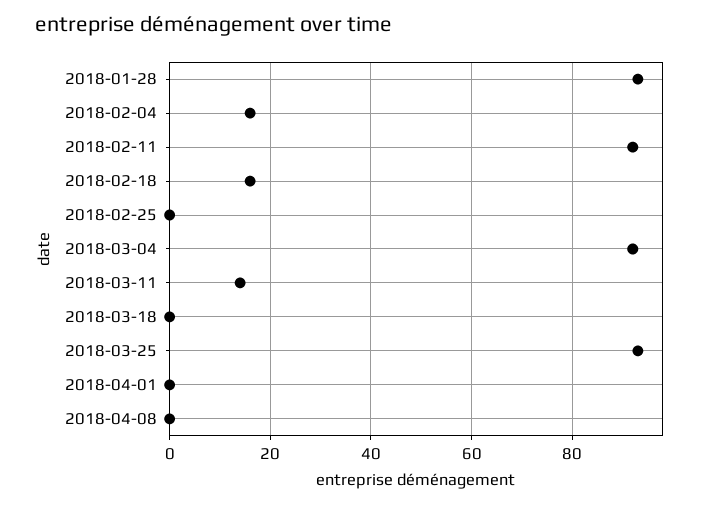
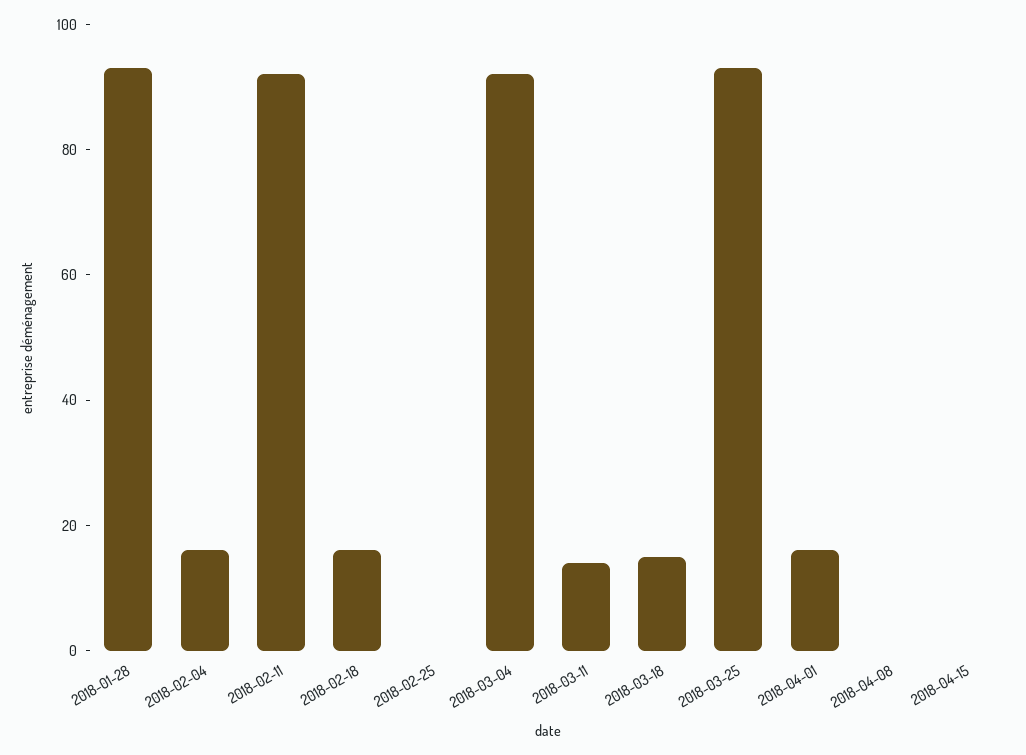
2018-03-18: 0 -> 15
2018-04-01: 0 -> 15
2018-04-15: none -> 0

